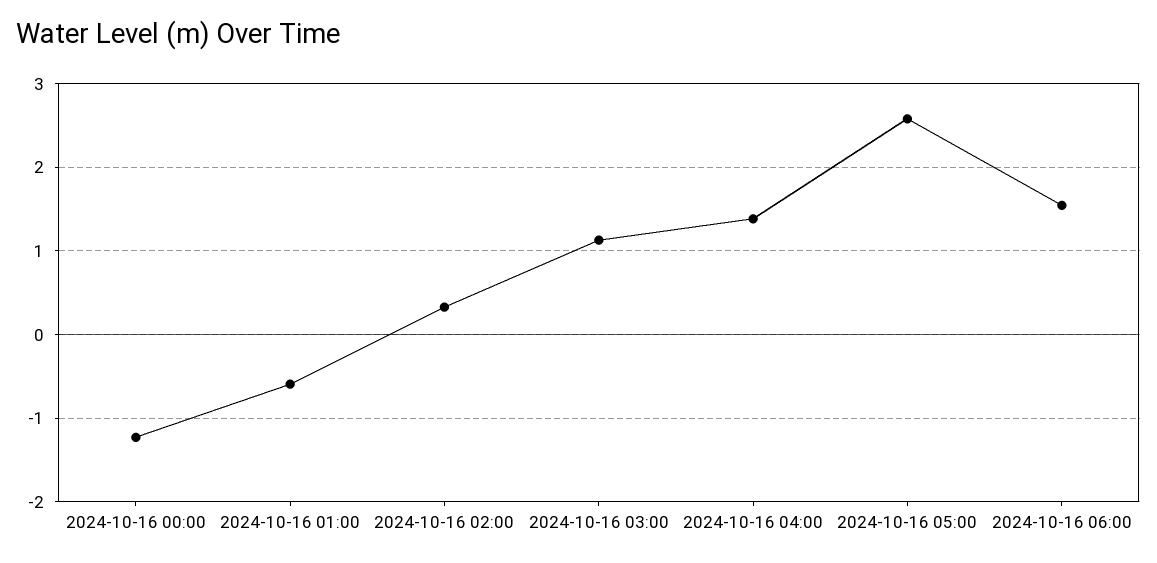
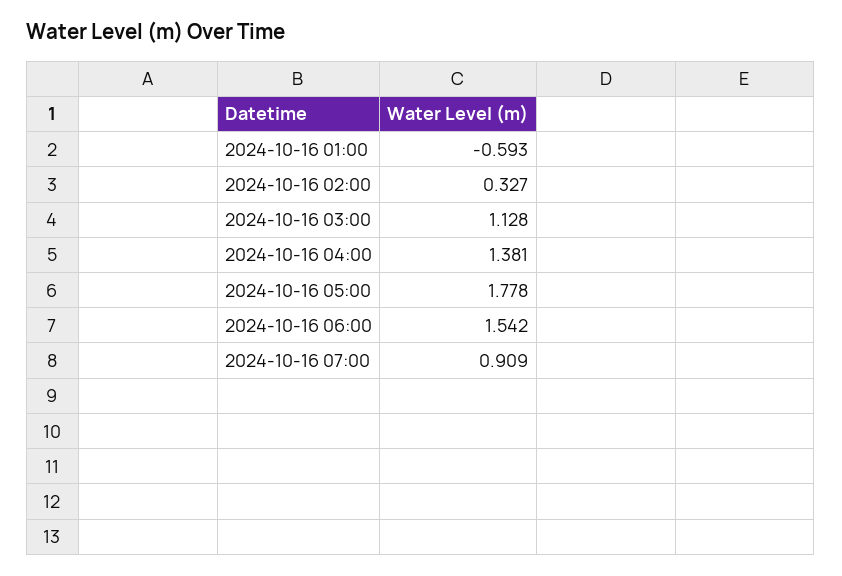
2024-10-16 00:00: -1.2 -> none
2024-10-16 05:00: 2.6 -> 1.778
2024-10-16 07:00: none -> 0.909

